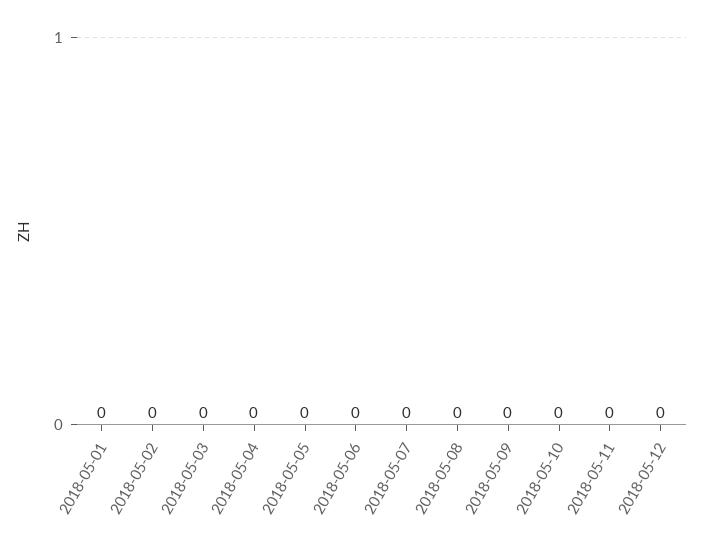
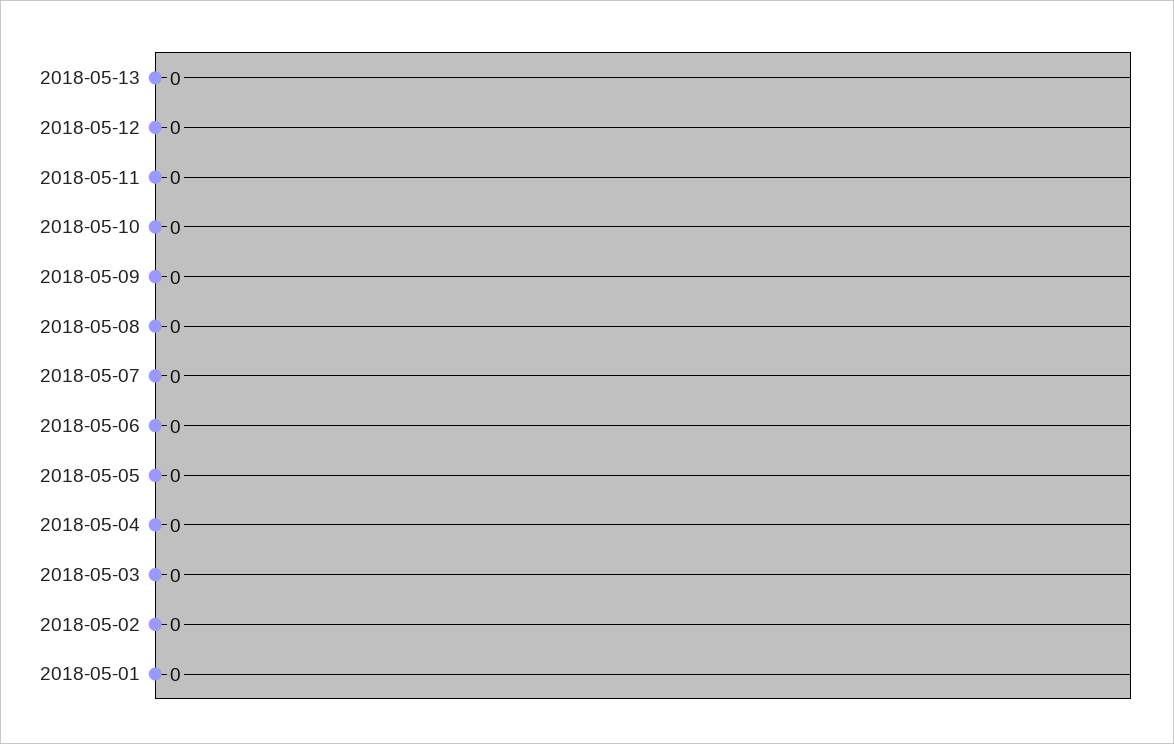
2018-05-13: none -> 0

